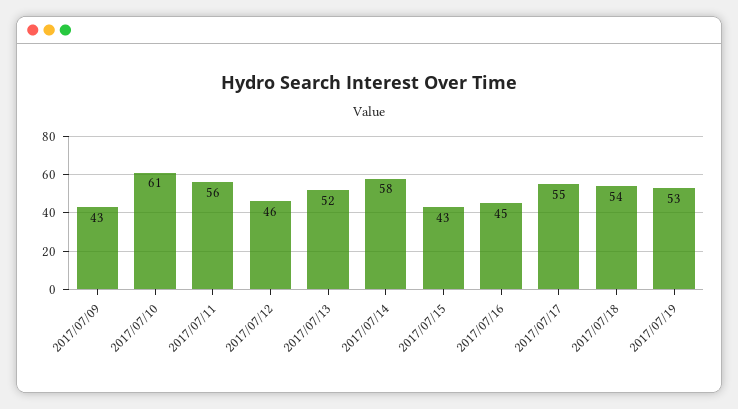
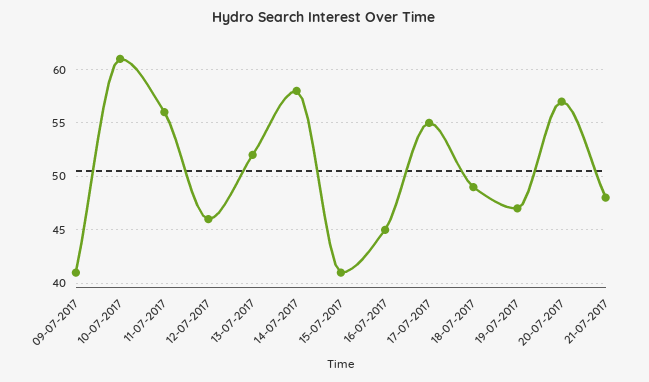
2017/07/09: 43 -> 41
2017/07/15: 43 -> 41
2017/07/18: 54 -> 49
2017/07/19: 53 -> 47
20-07-2017: none -> 57
21-07-2017: none -> 48

